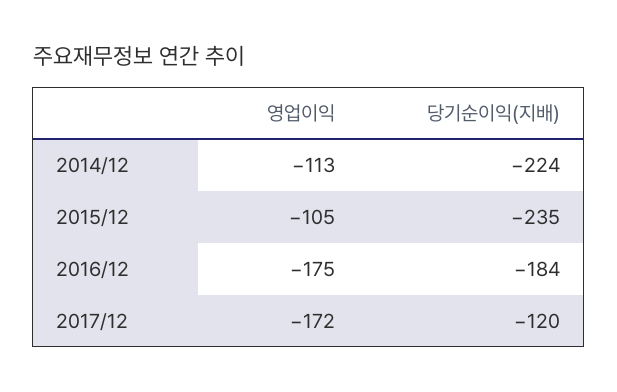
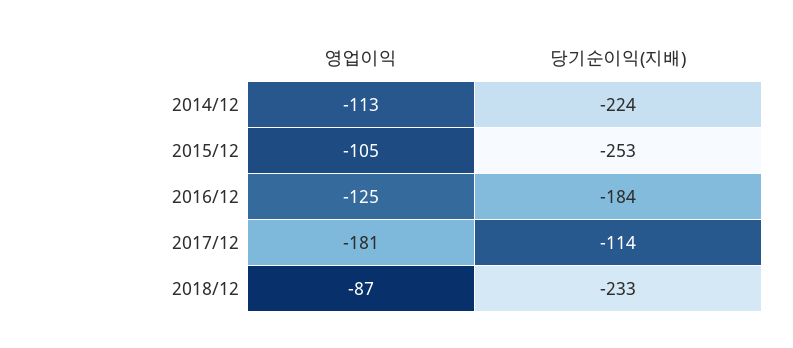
당기순이익(지배), 2015/12: -235 -> -253
영업이익, 2016/12: -175 -> -125
영업이익, 2017/12: -172 -> -181
당기순이익(지배), 2017/12: -120 -> -114
영업이익, 2018/12: none -> -87
당기순이익(지배), 2018/12: none -> -233

